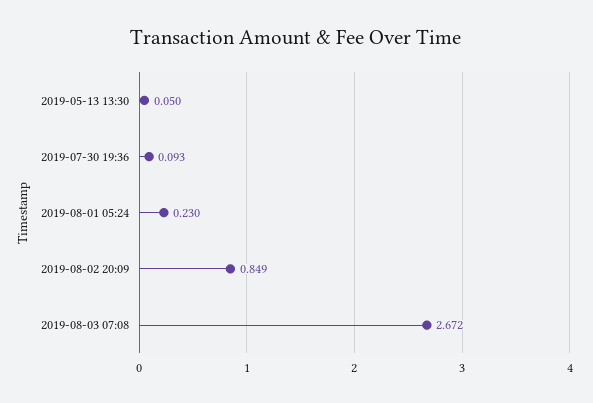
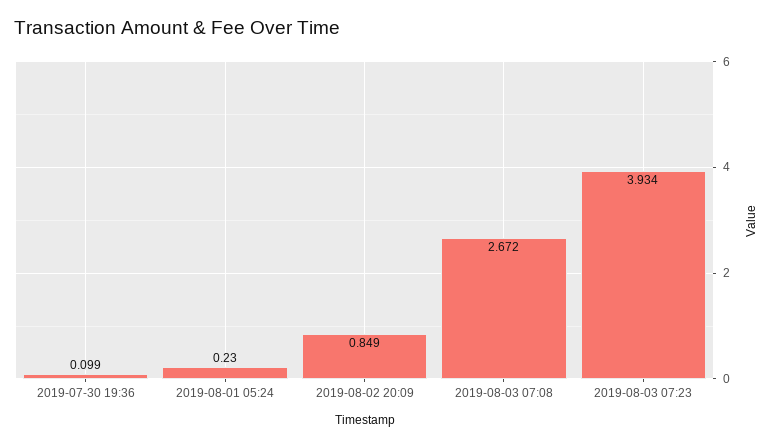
2019-05-13 13:30: 0.05 -> none
2019-07-30 19:36: 0.093 -> 0.099
2019-08-03 07:23: none -> 3.934

